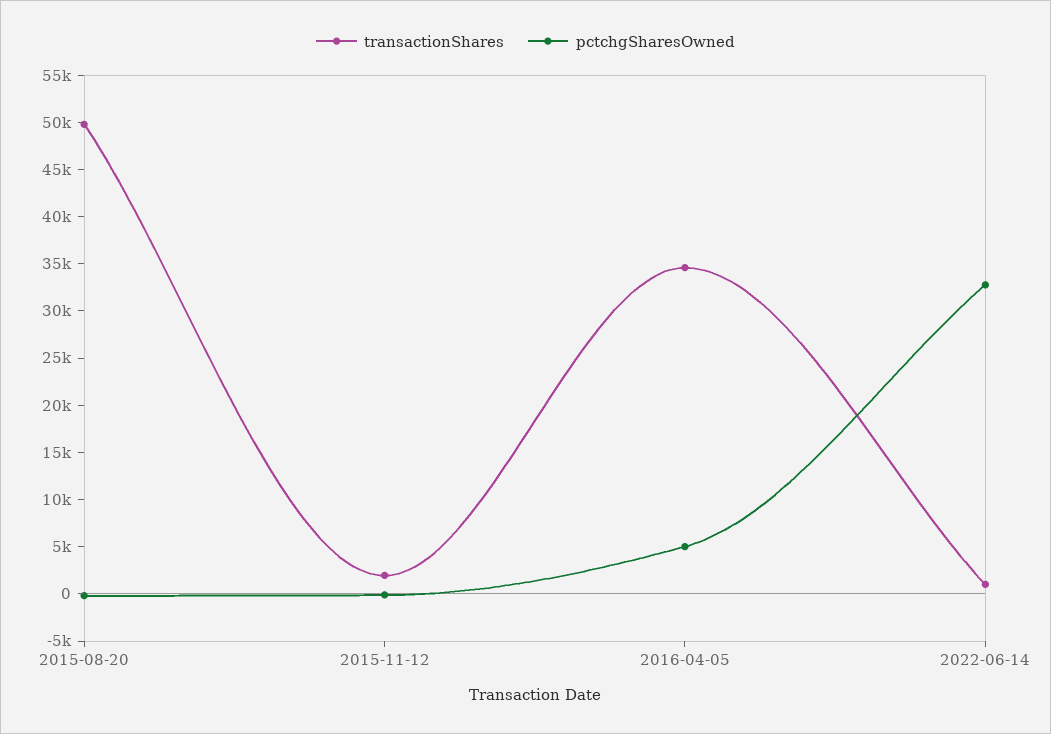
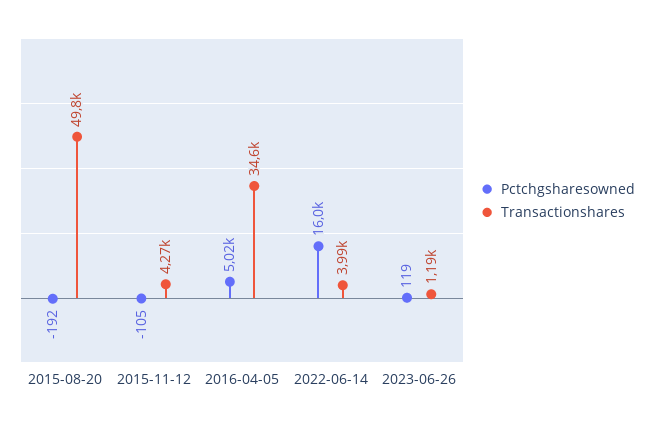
transactionShares, 2015-11-12: 2000 -> 4270
transactionShares, 2022-06-14: 1000 -> 3990
pctchgSharesOwned, 2022-06-14: 33000 -> 16000
pctchgSharesOwned, 2023-06-26: none -> 119
transactionShares, 2023-06-26: none -> 1190

